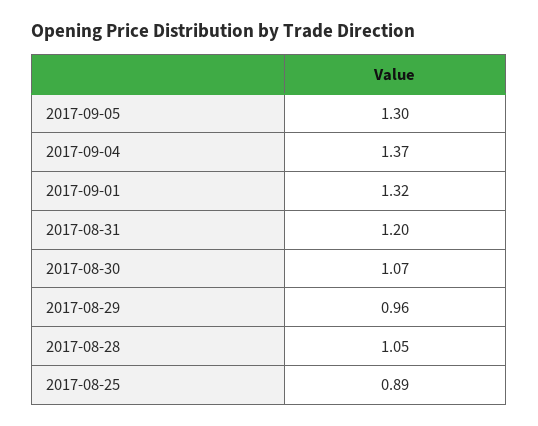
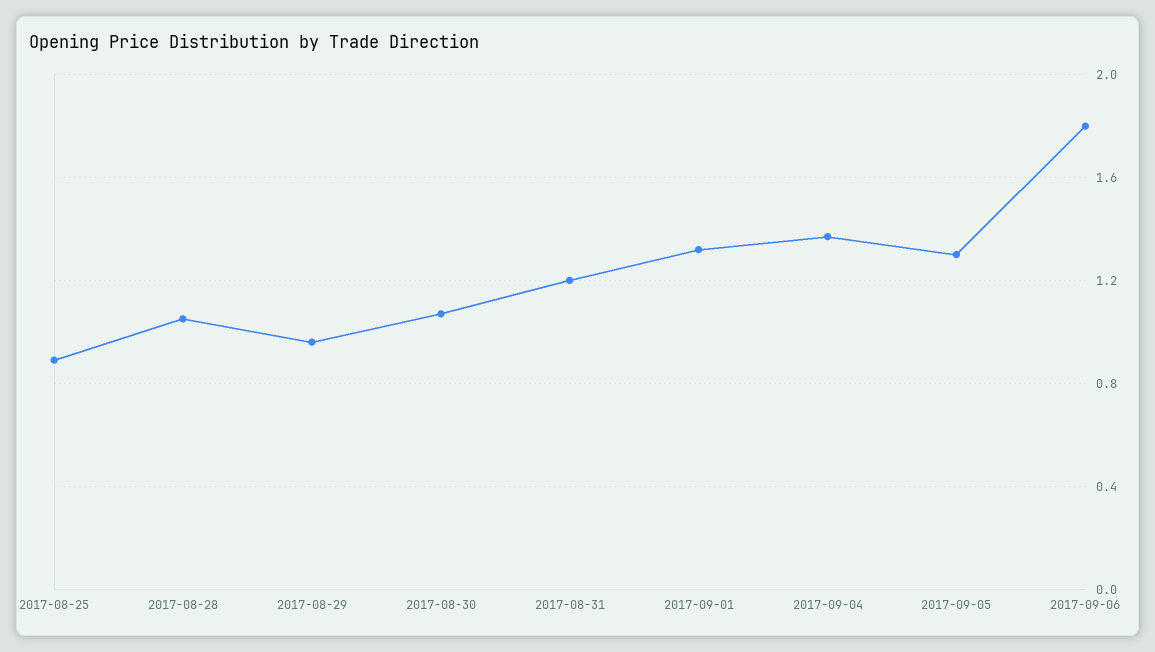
2017-09-06: none -> 1.8

